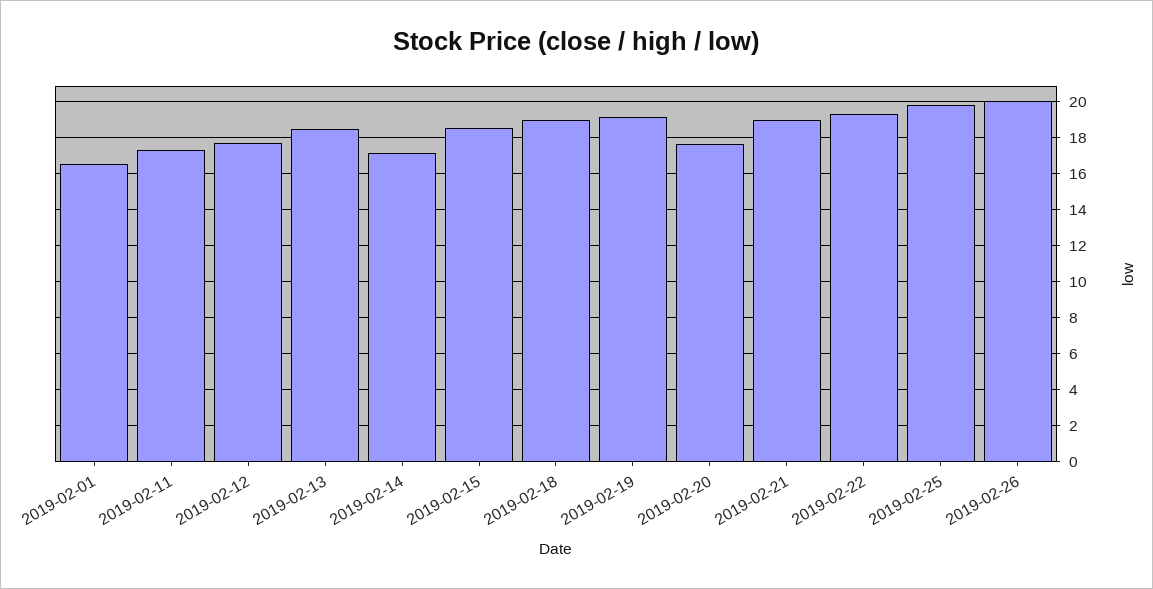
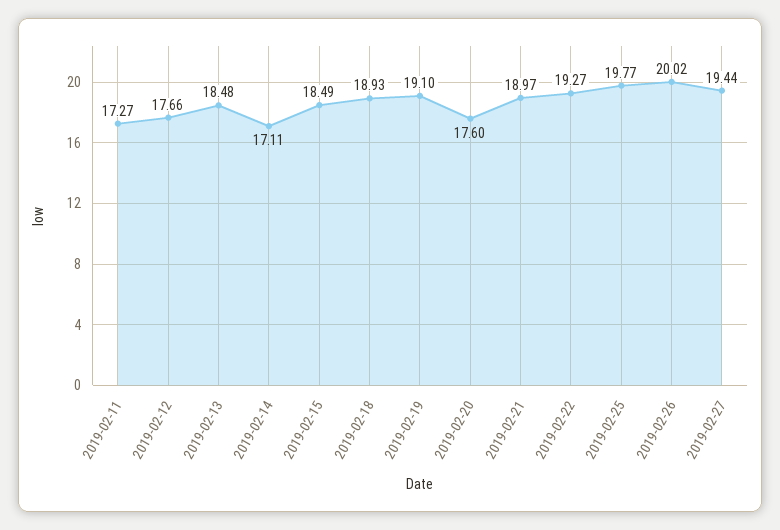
2019-02-01: 16.5 -> none
2019-02-27: none -> 19.44

